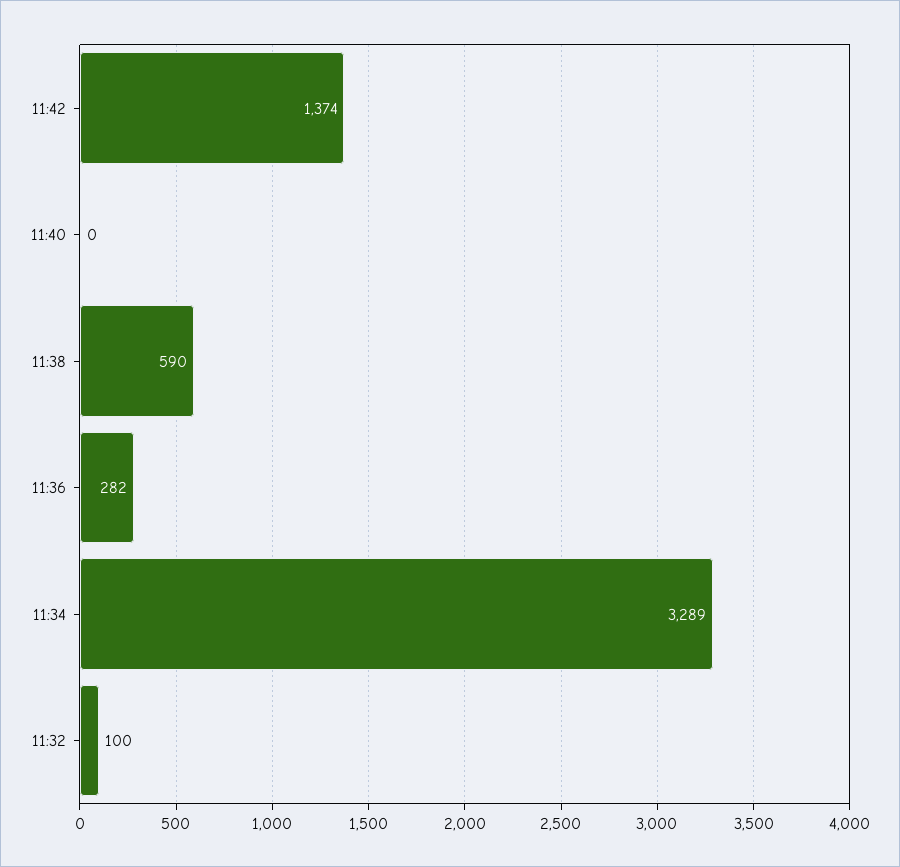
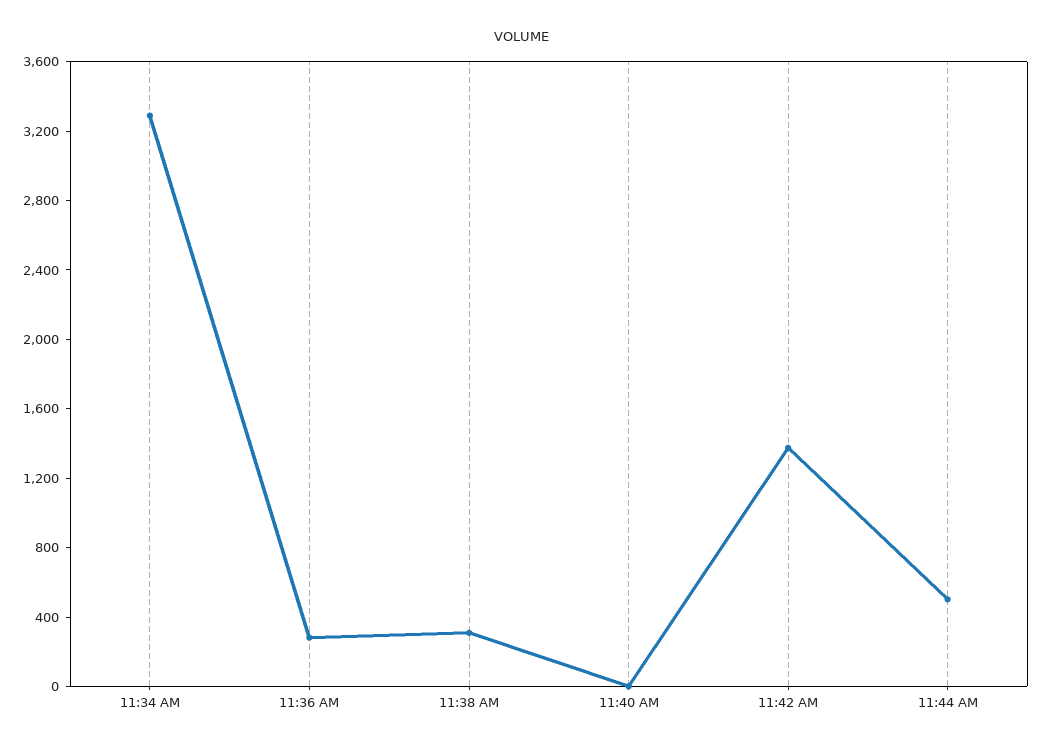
11:38: 590 -> 300
11:32: 100 -> none
11:44 AM: none -> 500

